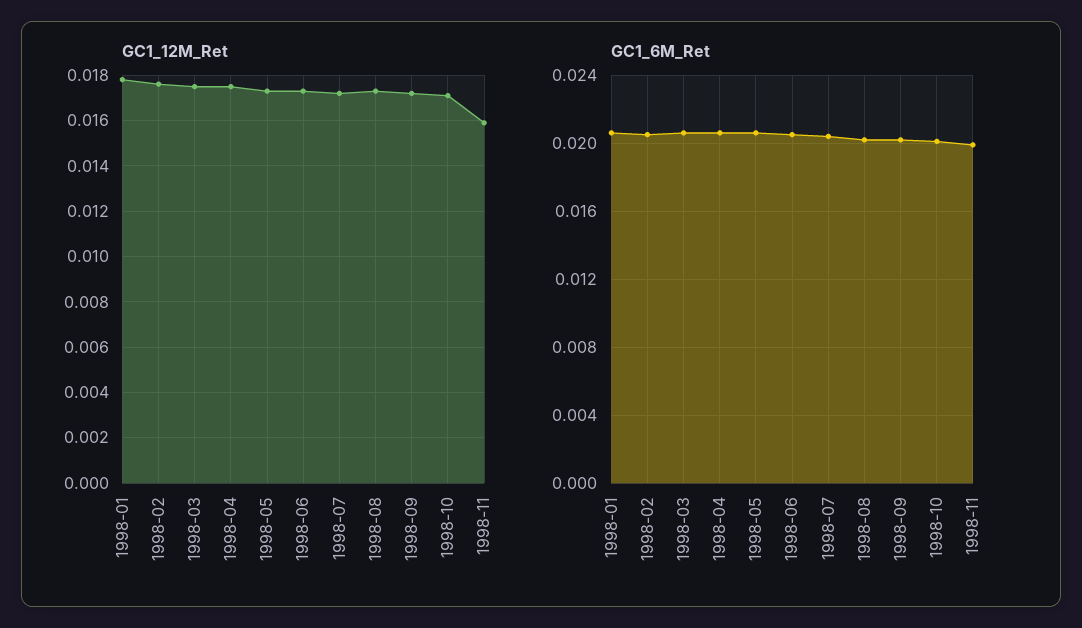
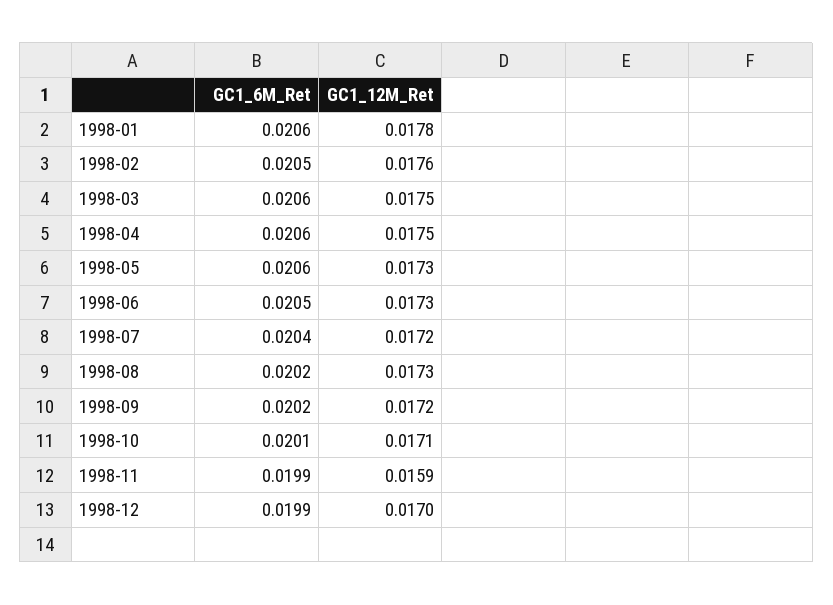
GC1_6M_Ret, 1998-12: none -> 0.0199
GC1_12M_Ret, 1998-12: none -> 0.017

